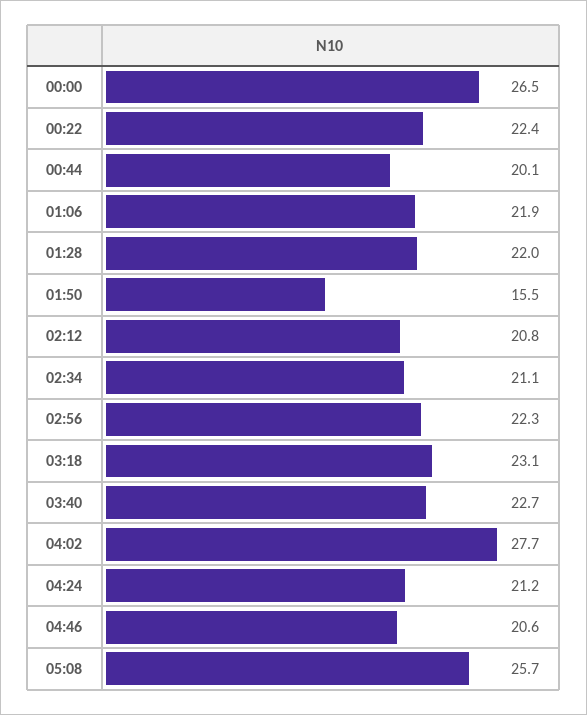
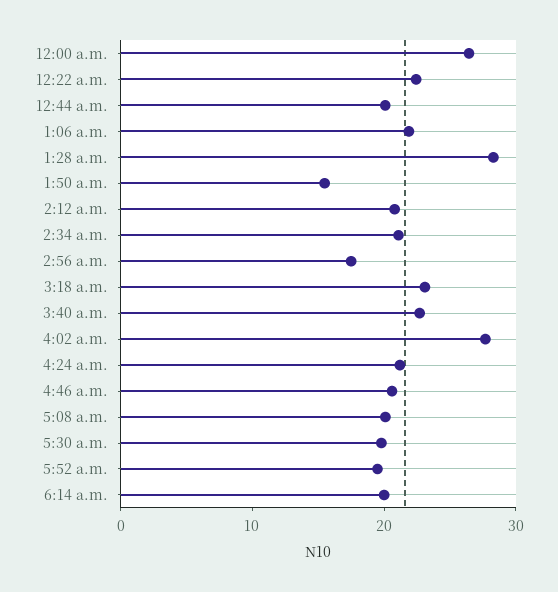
01:28: 22 -> 28
02:56: 22.3 -> 18
05:08: 25.7 -> 20
5:30 a.m.: none -> 20
5:52 a.m.: none -> 20
6:14 a.m.: none -> 20

